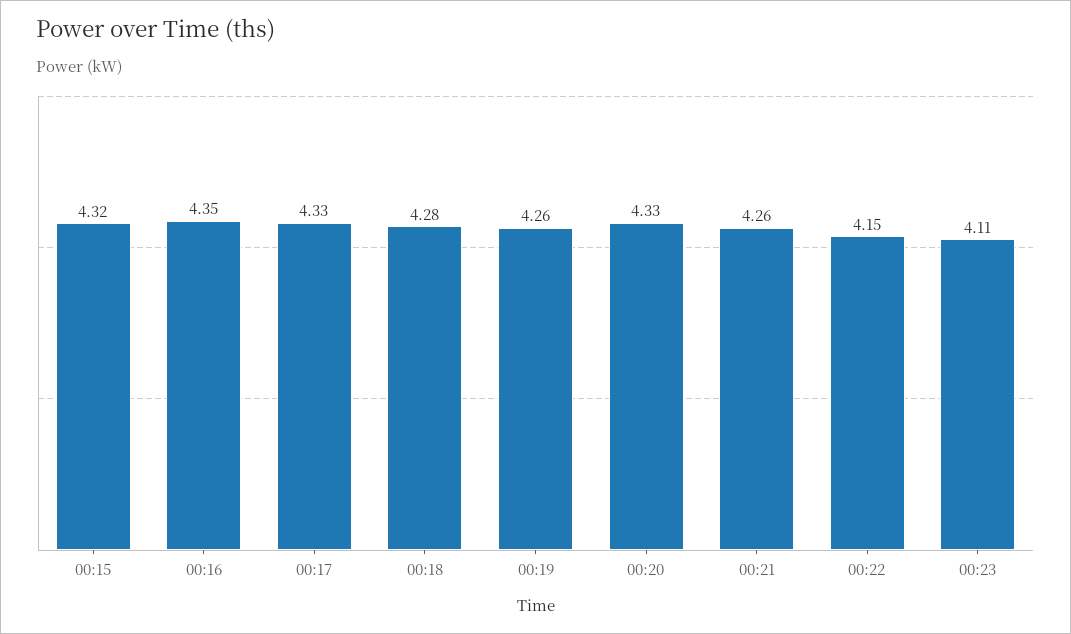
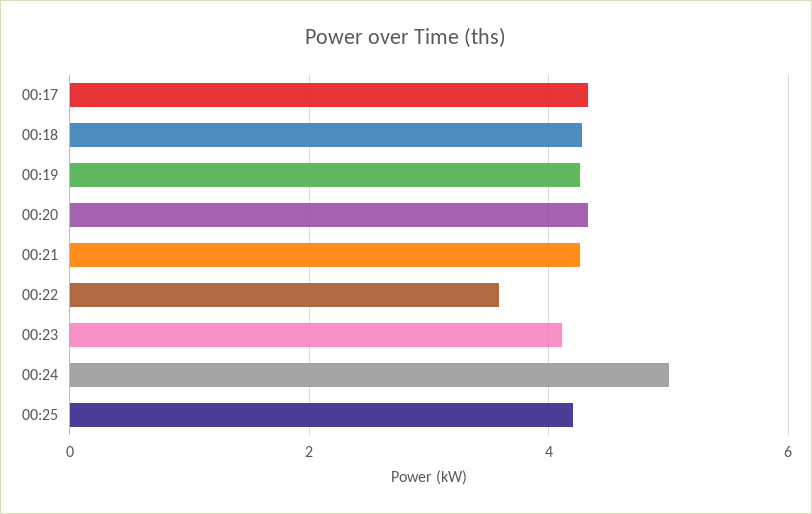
00:15: 4.32 -> none
00:16: 4.35 -> none
00:22: 4.15 -> 3.6
00:24: none -> 5
00:25: none -> 4.2

